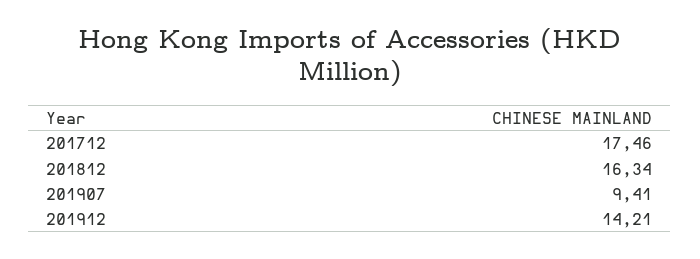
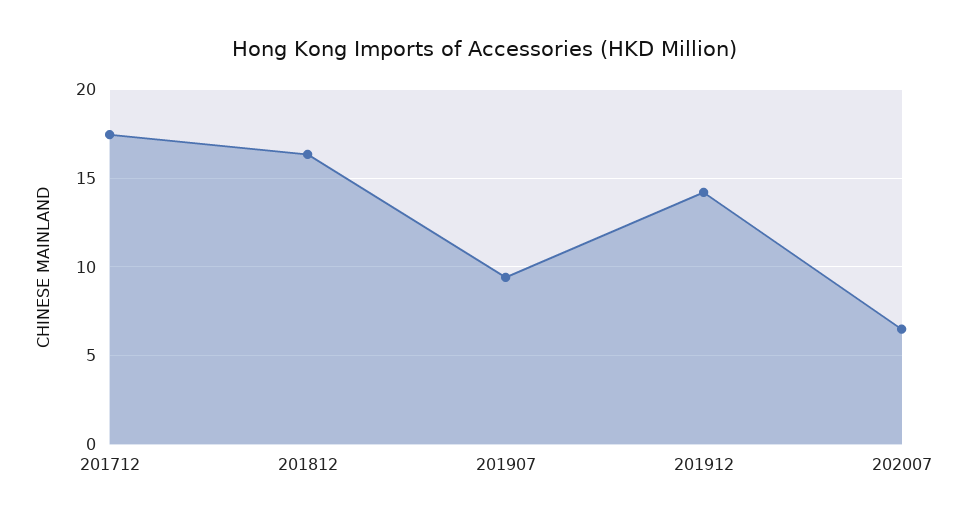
202007: none -> 6.5

